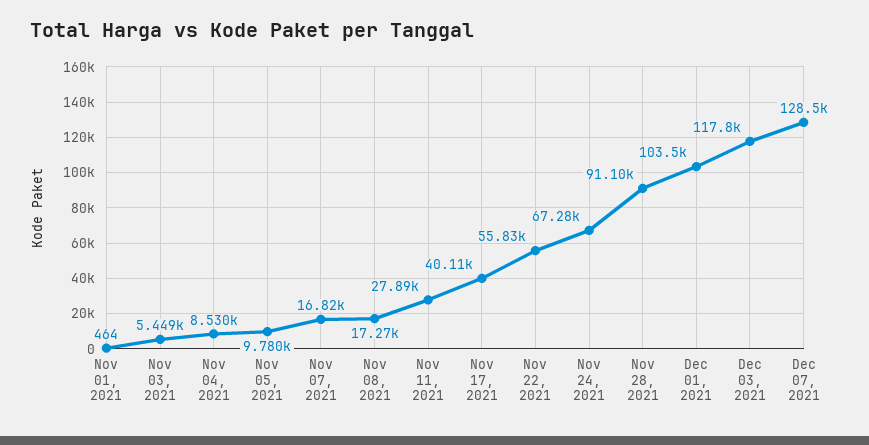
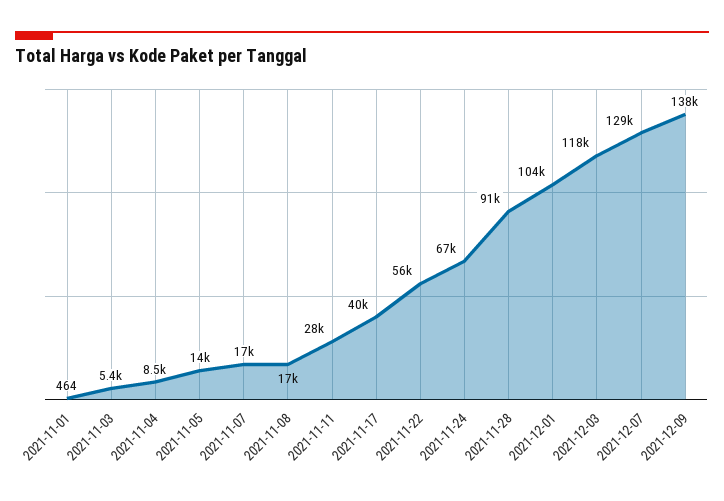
Nov 05, 2021: 9780 -> 14000
2021-12-09: none -> 138000

